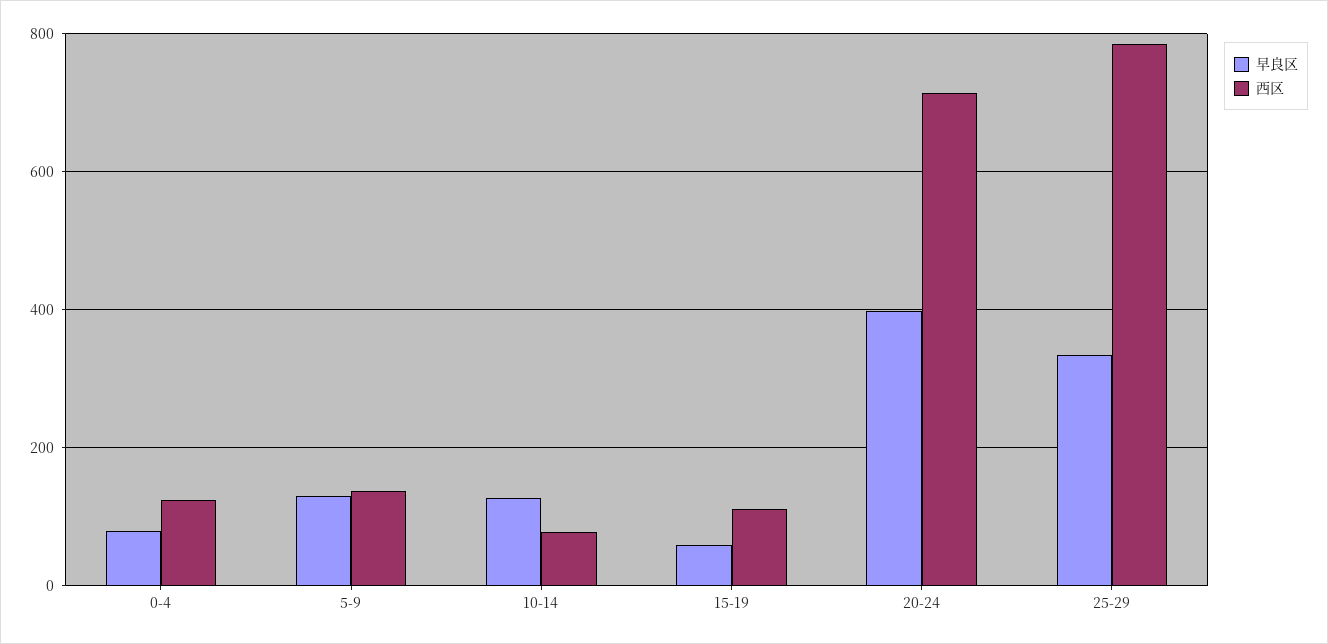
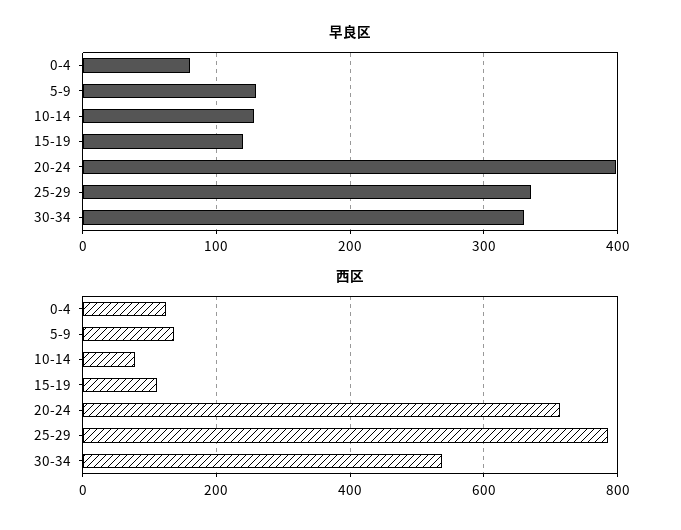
早良区, 15-19: 60 -> 120
早良区, 30-34: none -> 330
西区, 30-34: none -> 540

